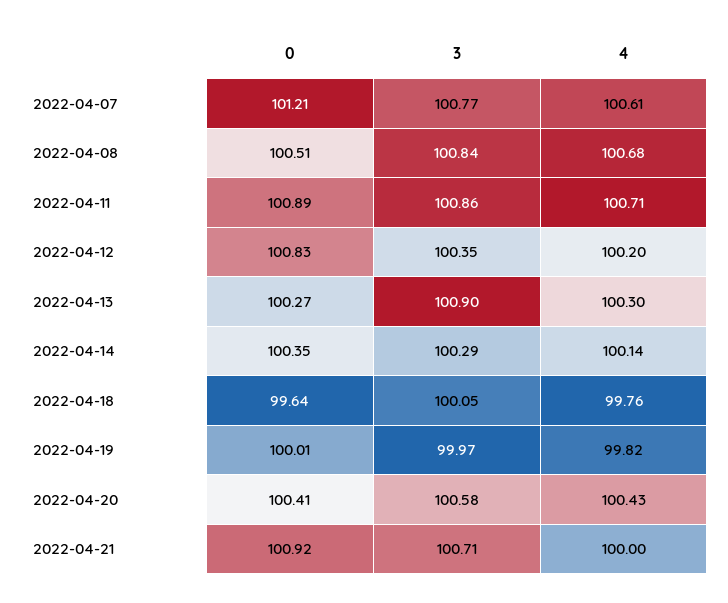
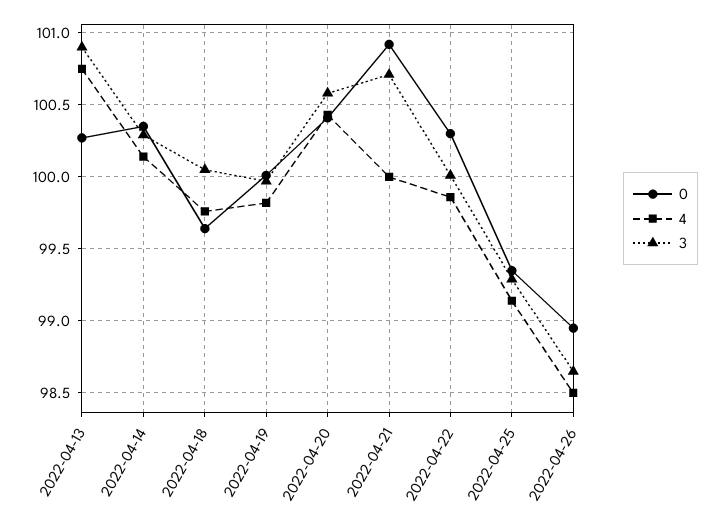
0, 2022-04-07: 101.21 -> none
3, 2022-04-07: 100.77 -> none
4, 2022-04-07: 100.61 -> none
0, 2022-04-08: 100.51 -> none
3, 2022-04-08: 100.84 -> none
4, 2022-04-08: 100.68 -> none
0, 2022-04-11: 100.89 -> none
3, 2022-04-11: 100.86 -> none
4, 2022-04-11: 100.71 -> none
0, 2022-04-12: 100.83 -> none
3, 2022-04-12: 100.35 -> none
4, 2022-04-12: 100.2 -> none
4, 2022-04-13: 100.3 -> 100.75
0, 2022-04-22: none -> 100.3
4, 2022-04-22: none -> 99.85
3, 2022-04-22: none -> 100
0, 2022-04-25: none -> 99.35
4, 2022-04-25: none -> 99.15
3, 2022-04-25: none -> 99.3
0, 2022-04-26: none -> 98.95
4, 2022-04-26: none -> 98.5
3, 2022-04-26: none -> 98.65

